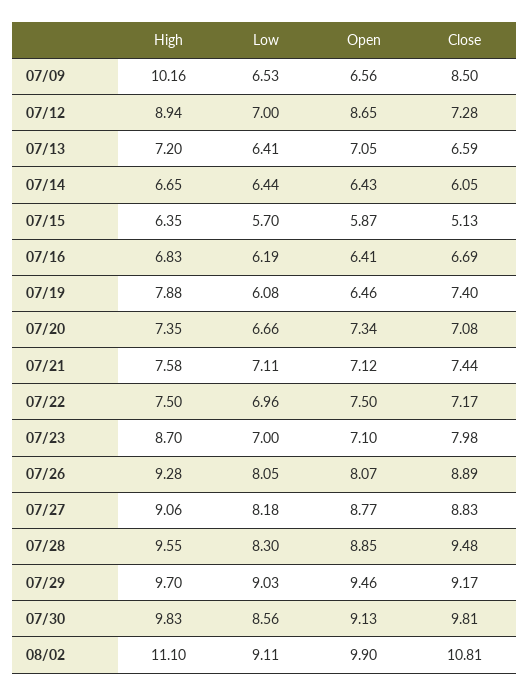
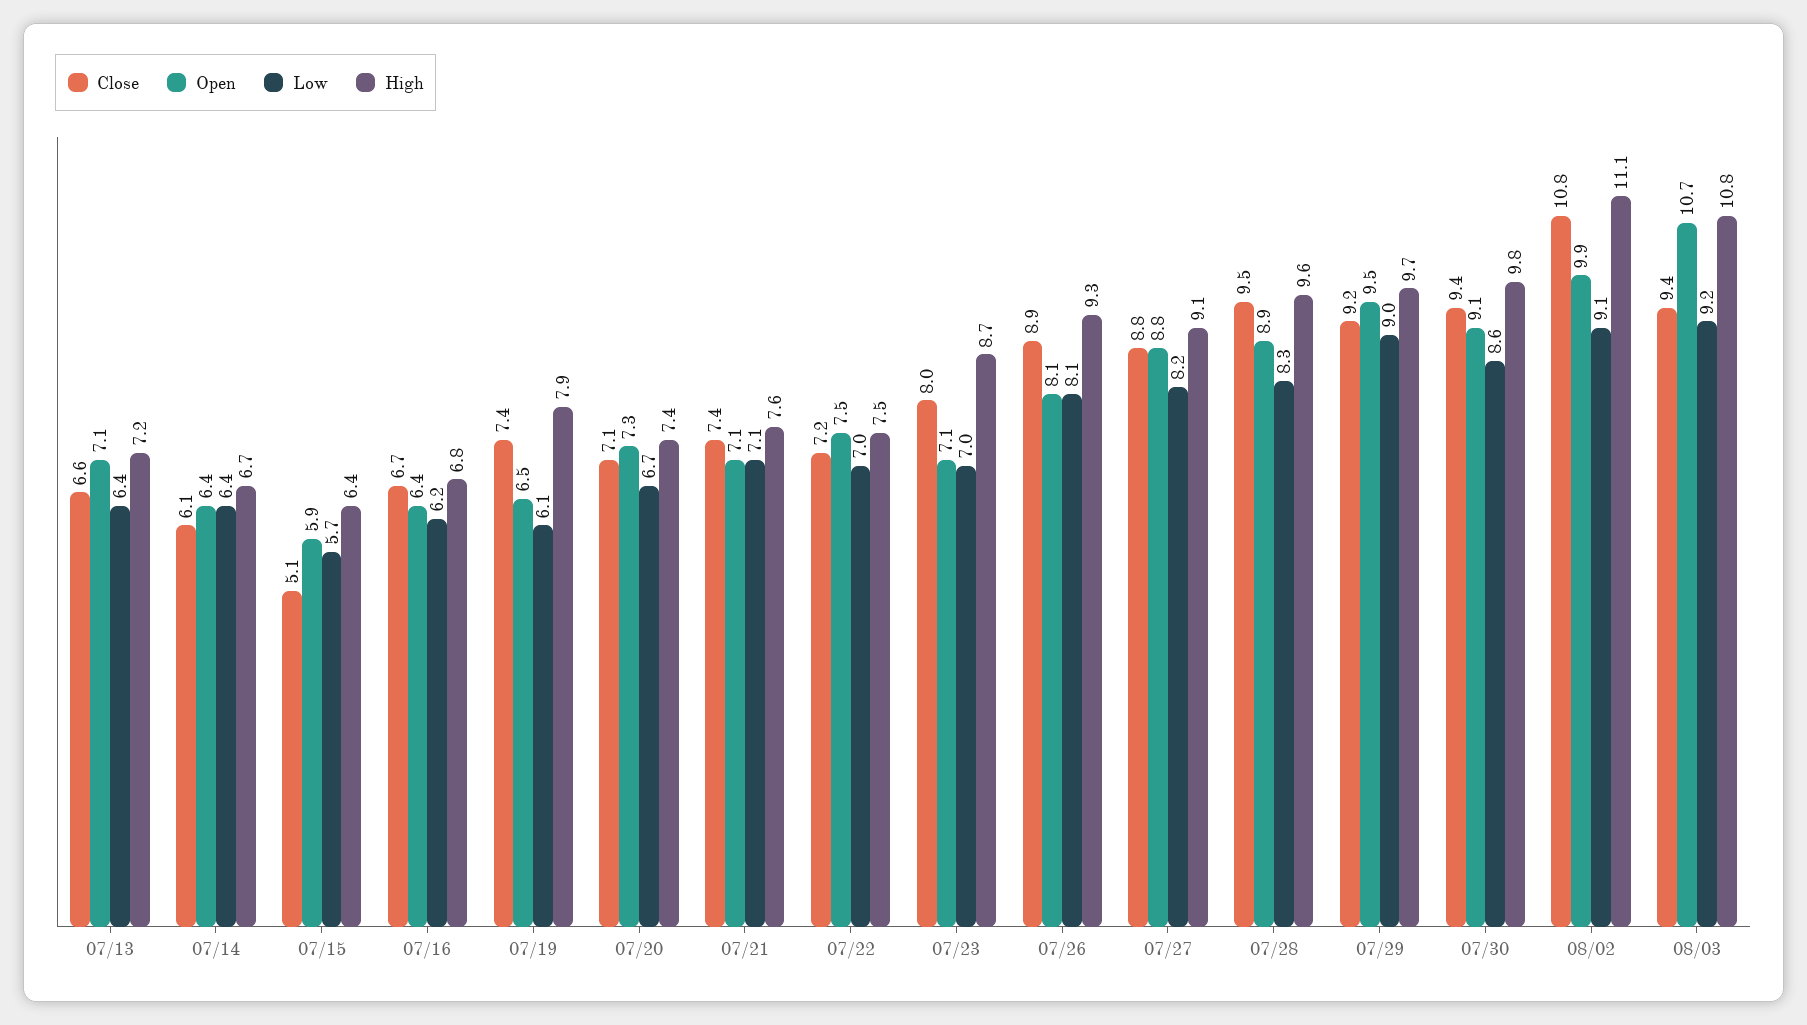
High, 07/09: 10.16 -> none
Low, 07/09: 6.53 -> none
Open, 07/09: 6.56 -> none
Close, 07/09: 8.5 -> none
High, 07/12: 8.94 -> none
Low, 07/12: 7 -> none
Open, 07/12: 8.65 -> none
Close, 07/12: 7.28 -> none
Close, 07/30: 9.81 -> 9.4
Close, 08/03: none -> 9.4
Open, 08/03: none -> 10.7
Low, 08/03: none -> 9.2
High, 08/03: none -> 10.8

